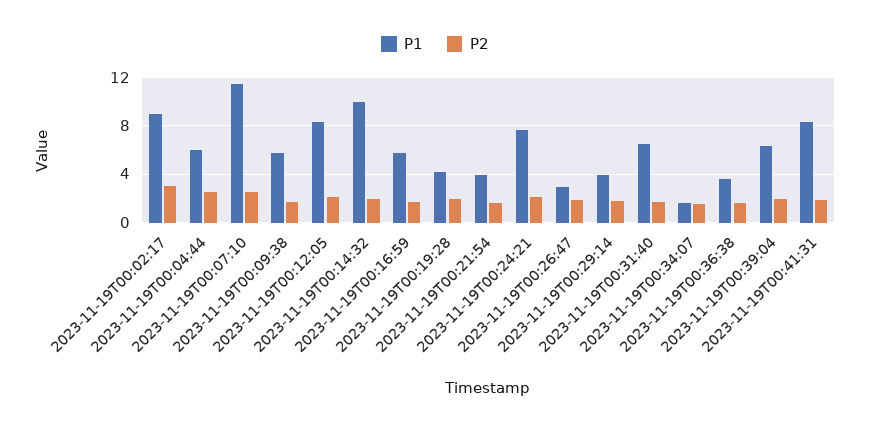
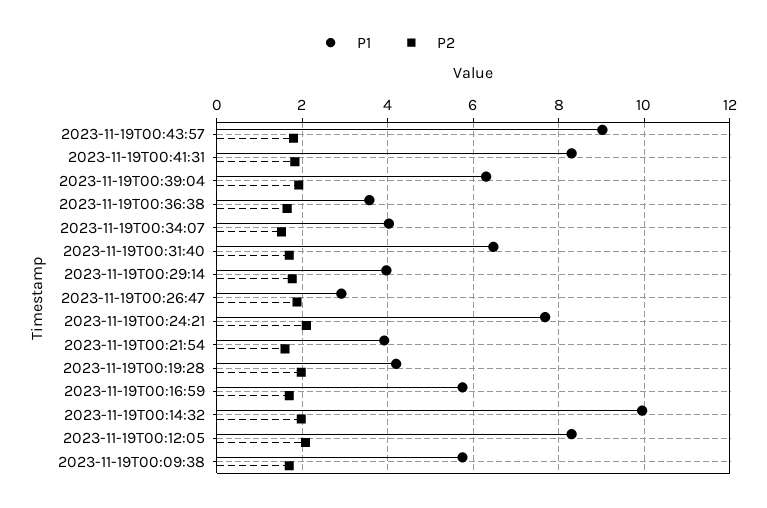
P1, 2023-11-19T00:02:17: 9 -> none
P2, 2023-11-19T00:02:17: 3 -> none
P1, 2023-11-19T00:04:44: 6 -> none
P2, 2023-11-19T00:04:44: 2.5 -> none
P1, 2023-11-19T00:07:10: 11.5 -> none
P2, 2023-11-19T00:07:10: 2.5 -> none
P1, 2023-11-19T00:34:07: 1.5 -> 4
P1, 2023-11-19T00:43:57: none -> 9
P2, 2023-11-19T00:43:57: none -> 1.8

